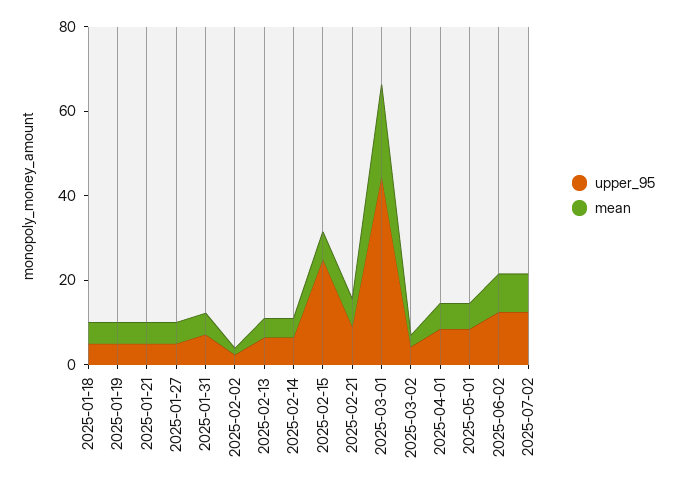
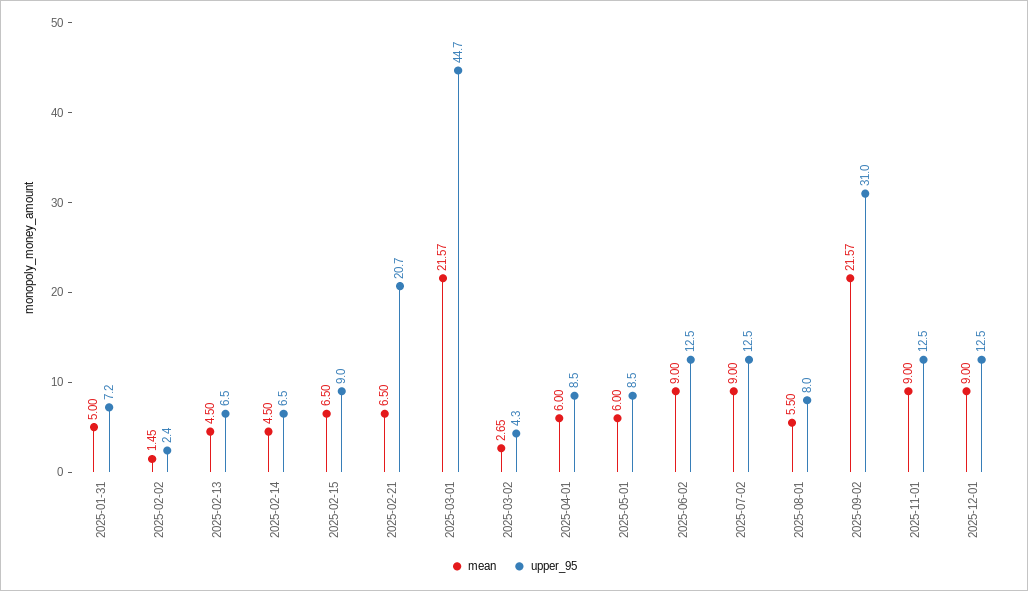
upper_95, 2025-01-18: 5 -> none
mean, 2025-01-18: 5 -> none
upper_95, 2025-01-19: 5 -> none
mean, 2025-01-19: 5 -> none
upper_95, 2025-01-21: 5 -> none
mean, 2025-01-21: 5 -> none
upper_95, 2025-01-27: 5 -> none
mean, 2025-01-27: 5 -> none
upper_95, 2025-02-15: 25 -> 9
upper_95, 2025-02-21: 10 -> 20.7
mean, 2025-08-01: none -> 5.5
upper_95, 2025-08-01: none -> 8
mean, 2025-09-02: none -> 21.57
upper_95, 2025-09-02: none -> 31
mean, 2025-11-01: none -> 9
upper_95, 2025-11-01: none -> 12.5
mean, 2025-12-01: none -> 9
upper_95, 2025-12-01: none -> 12.5

